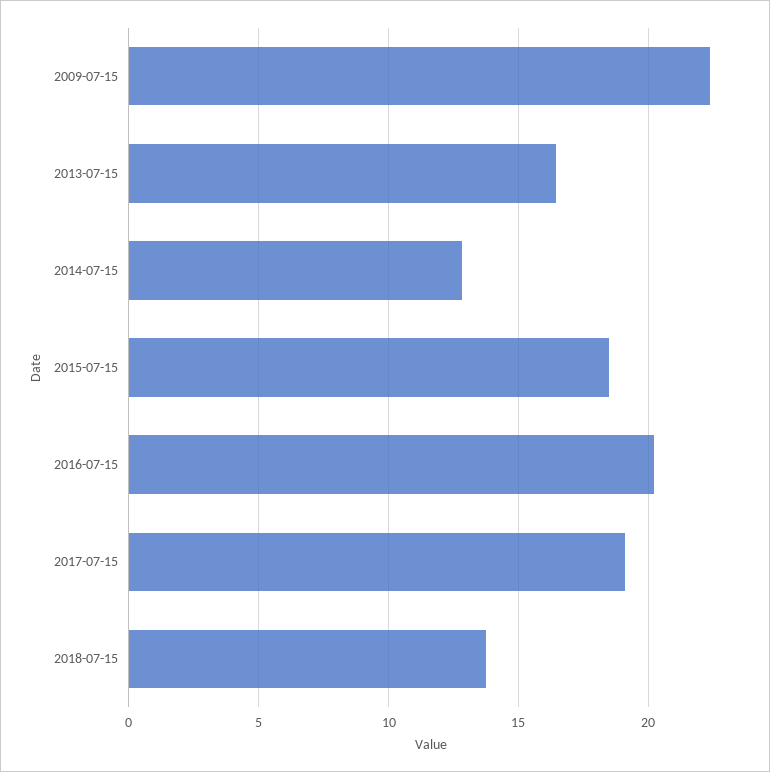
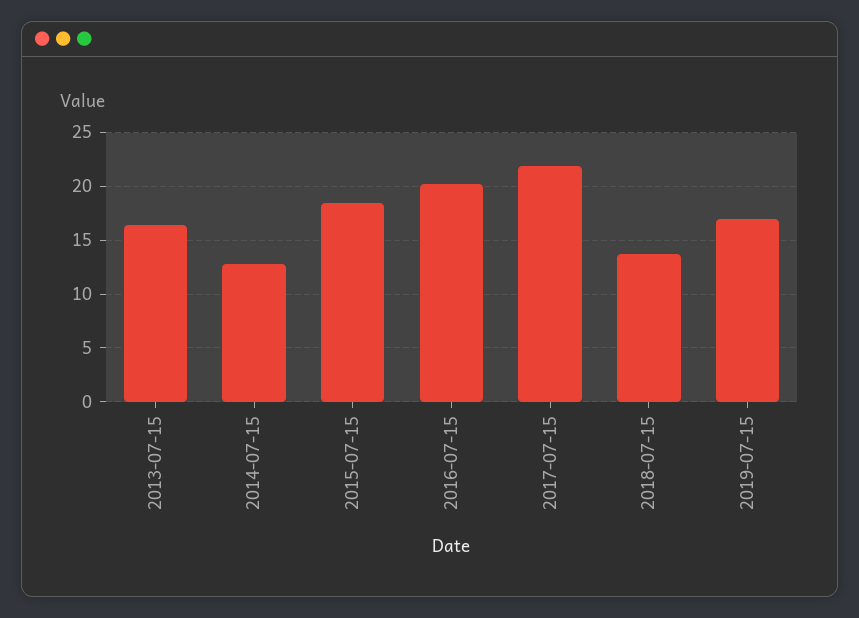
2009-07-15: 22.5 -> none
2017-07-15: 19 -> 22
2019-07-15: none -> 17

